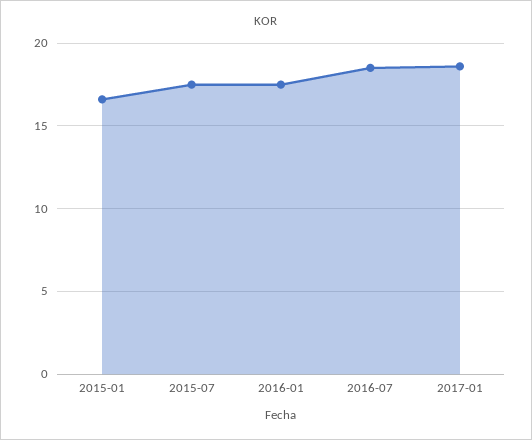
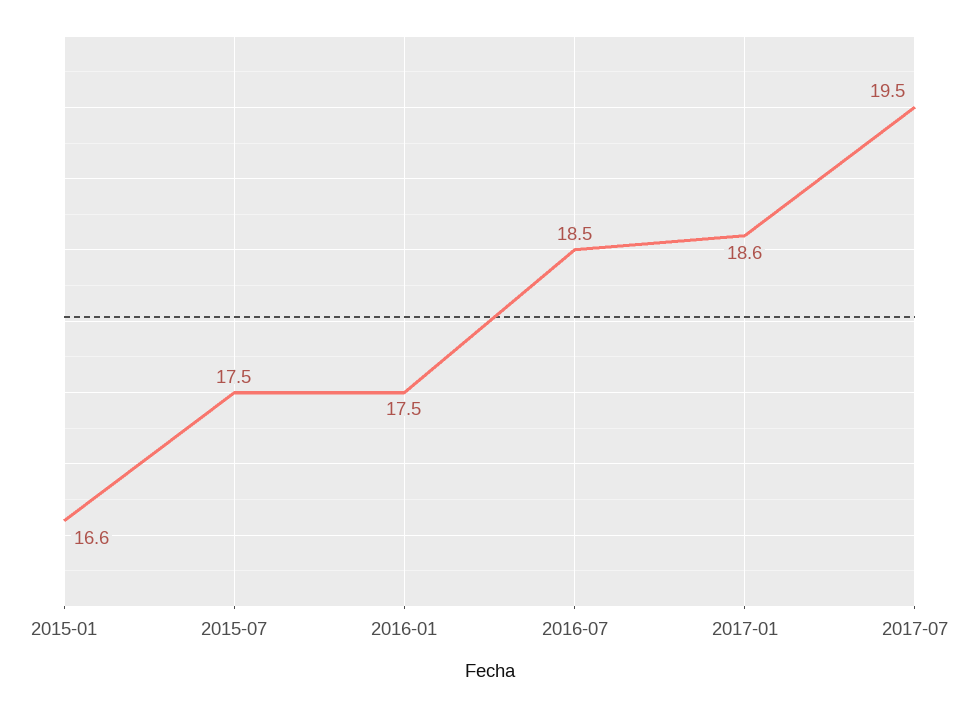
2017-07: none -> 19.5

